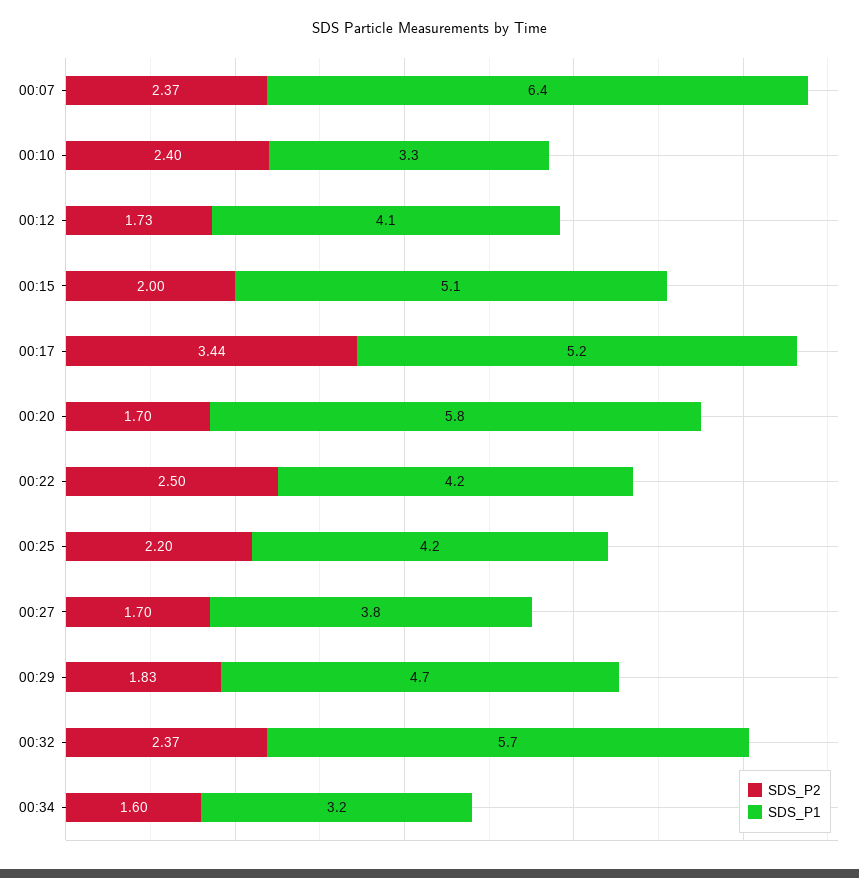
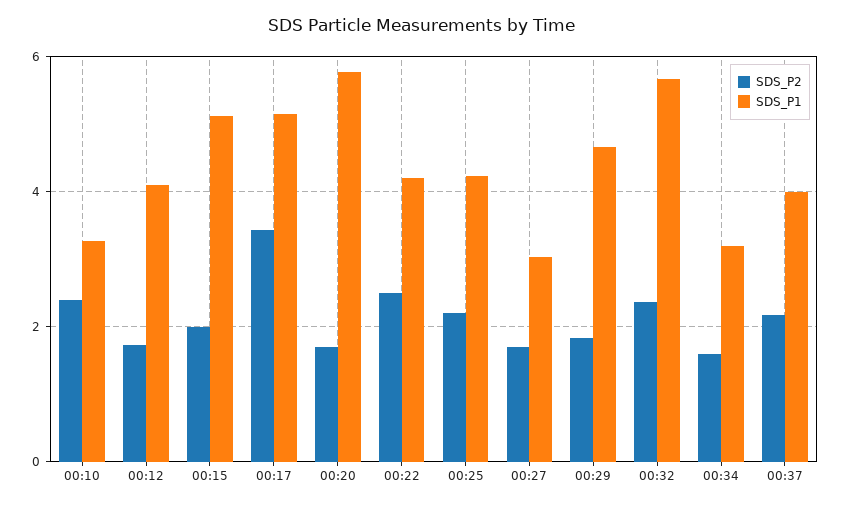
SDS_P2, 00:07: 2.37 -> none
SDS_P1, 00:07: 6.4 -> none
SDS_P1, 00:27: 3.8 -> 3
SDS_P2, 00:37: none -> 2.2
SDS_P1, 00:37: none -> 4

